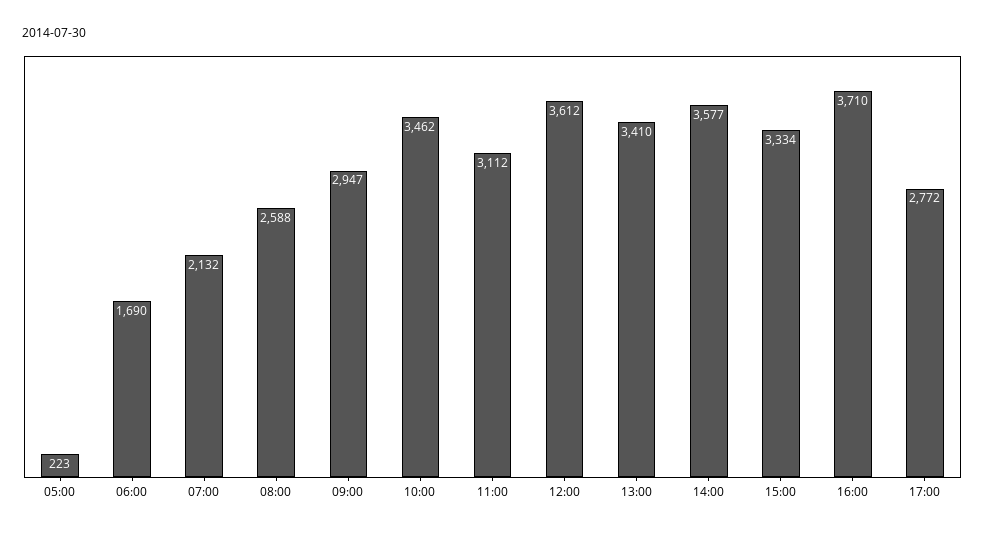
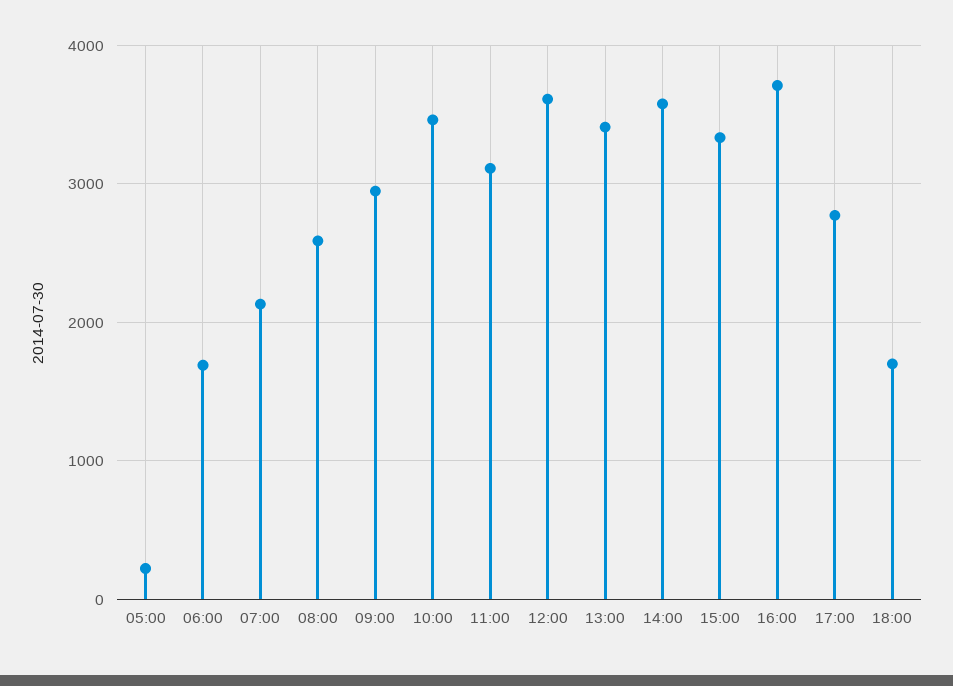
18:00: none -> 1700

